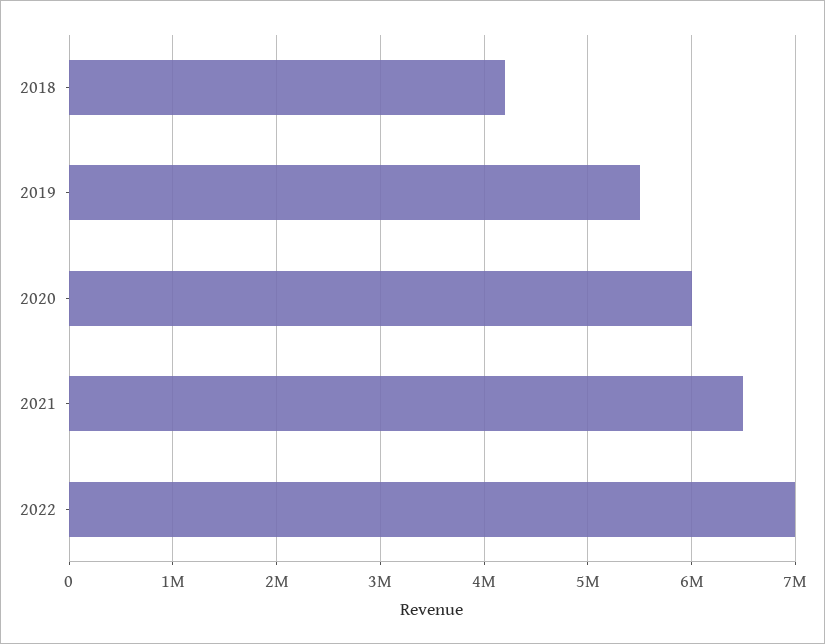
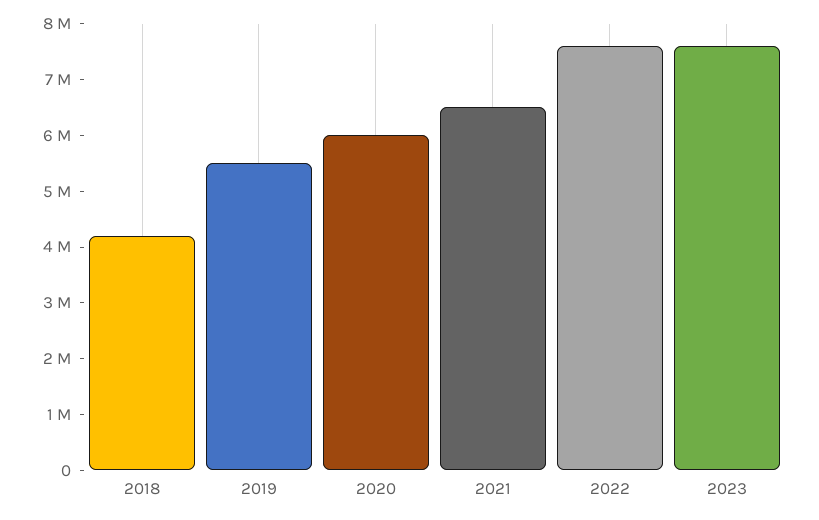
2022: 7000000 -> 7600000
2023: none -> 7600000

